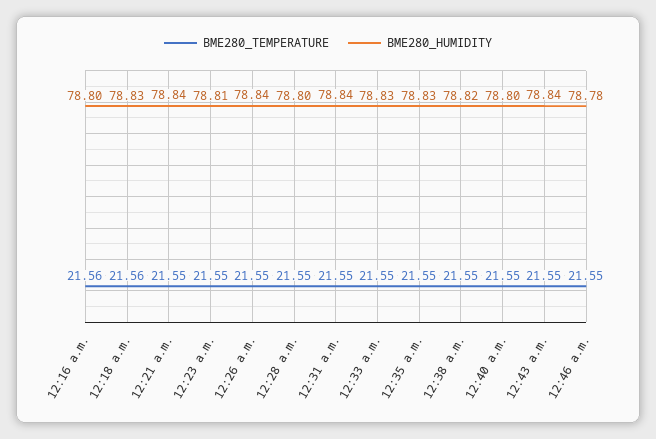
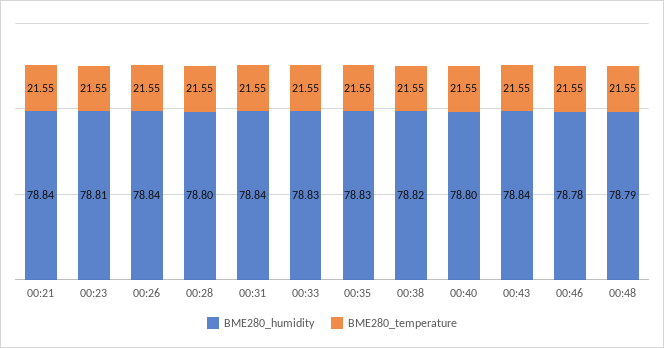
BME280_TEMPERATURE, 12:16 a.m.: 21.56 -> none
BME280_HUMIDITY, 12:16 a.m.: 78.8 -> none
BME280_TEMPERATURE, 12:18 a.m.: 21.56 -> none
BME280_HUMIDITY, 12:18 a.m.: 78.83 -> none
BME280_HUMIDITY, 00:48: none -> 78.79
BME280_TEMPERATURE, 00:48: none -> 21.55

